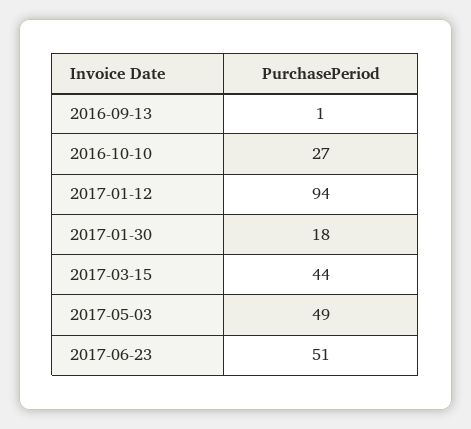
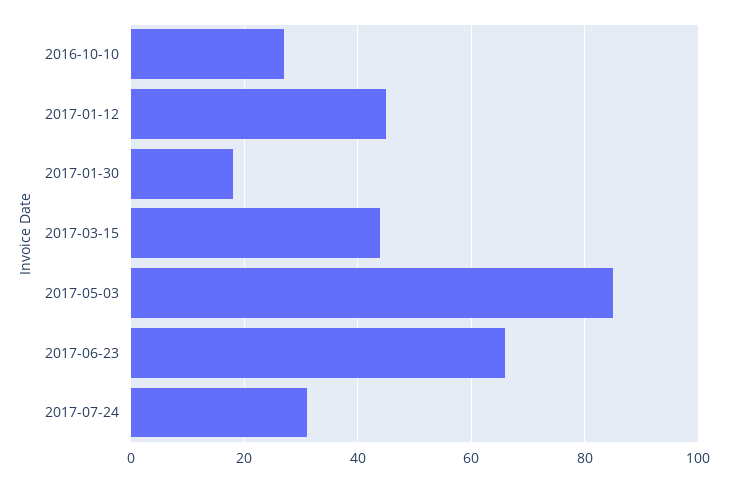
2016-09-13: 1 -> none
2017-01-12: 94 -> 45
2017-05-03: 49 -> 85
2017-06-23: 51 -> 65
2017-07-24: none -> 30

